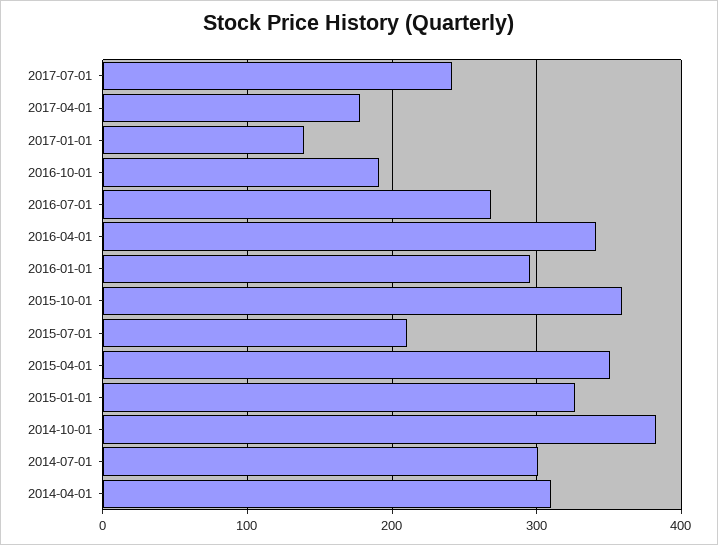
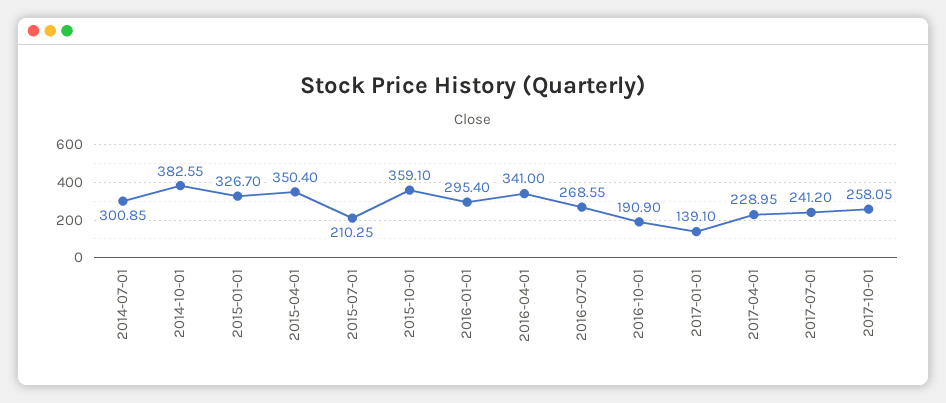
2017-04-01: 180 -> 228.95
2014-04-01: 310 -> none
2017-10-01: none -> 258.05

